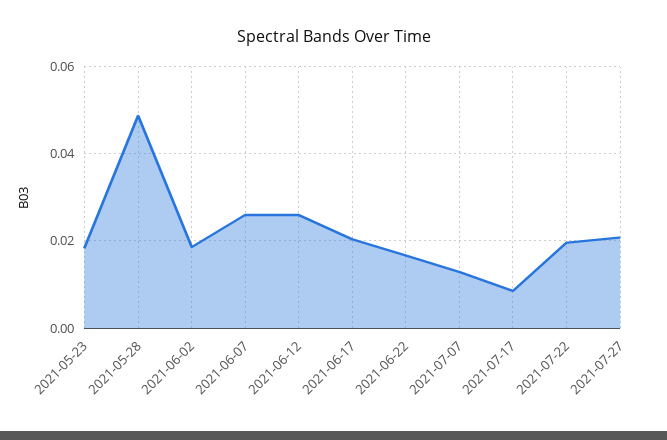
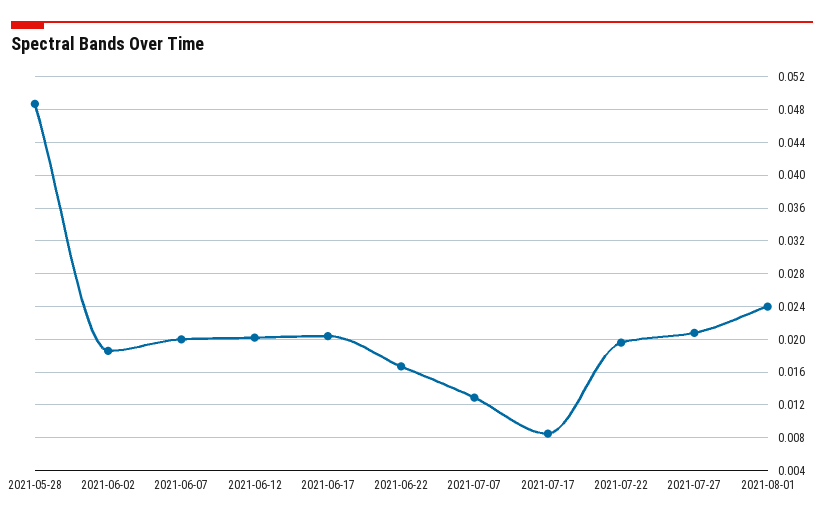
2021-05-23: 0.018 -> none
2021-06-07: 0.026 -> 0.02
2021-06-12: 0.026 -> 0.02
2021-08-01: none -> 0.024

